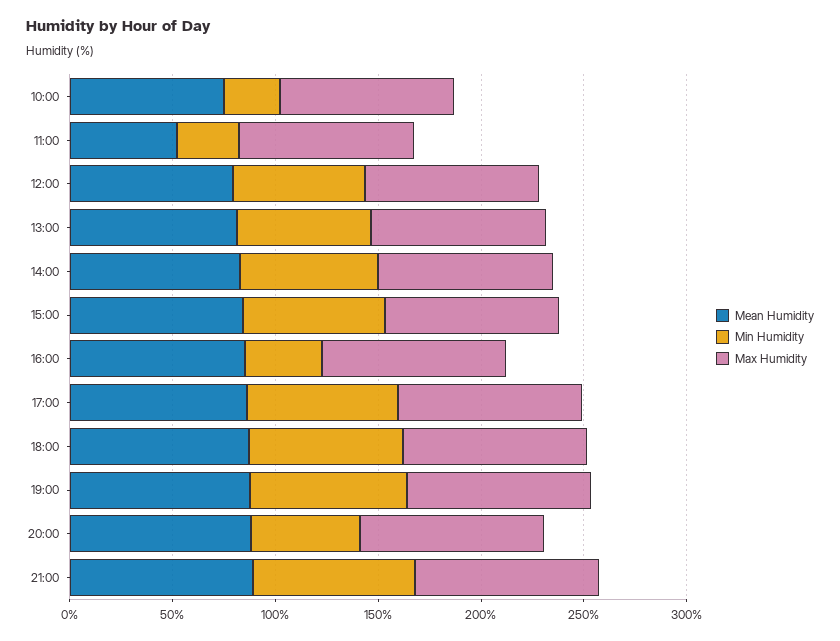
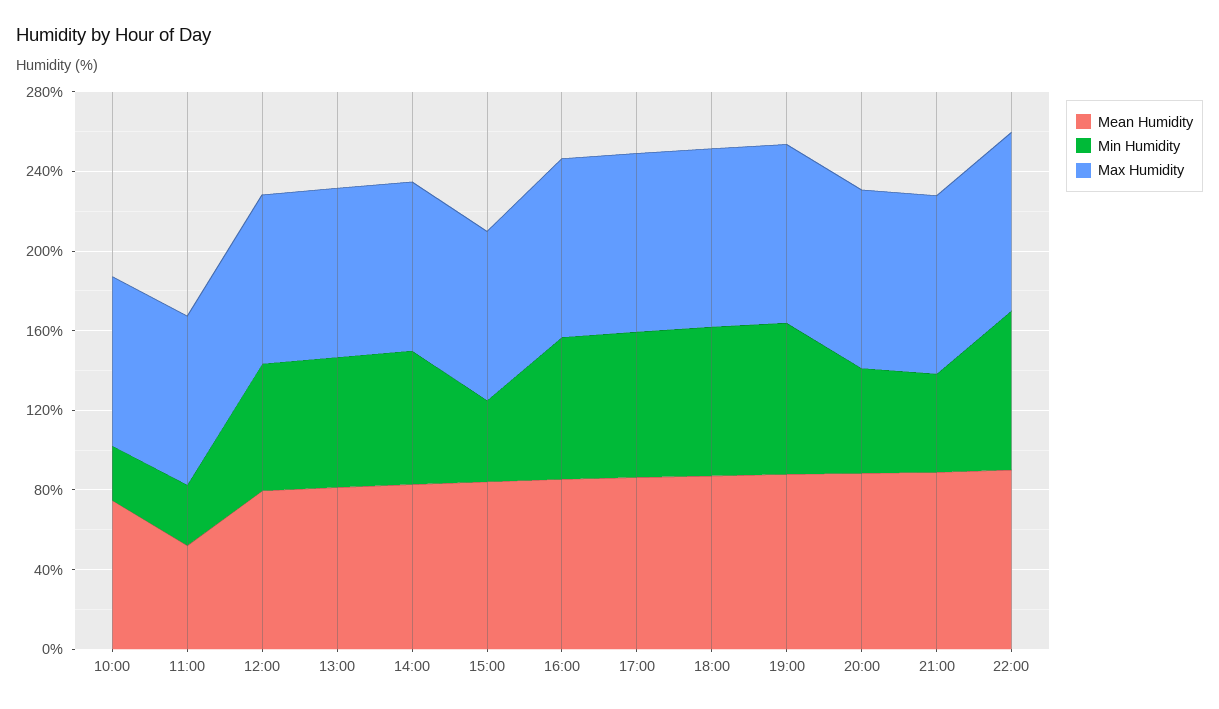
Min Humidity, 15:00: 70 -> 40
Min Humidity, 16:00: 40 -> 70
Min Humidity, 21:00: 80 -> 50
Mean Humidity, 22:00: none -> 90
Min Humidity, 22:00: none -> 80
Max Humidity, 22:00: none -> 90

